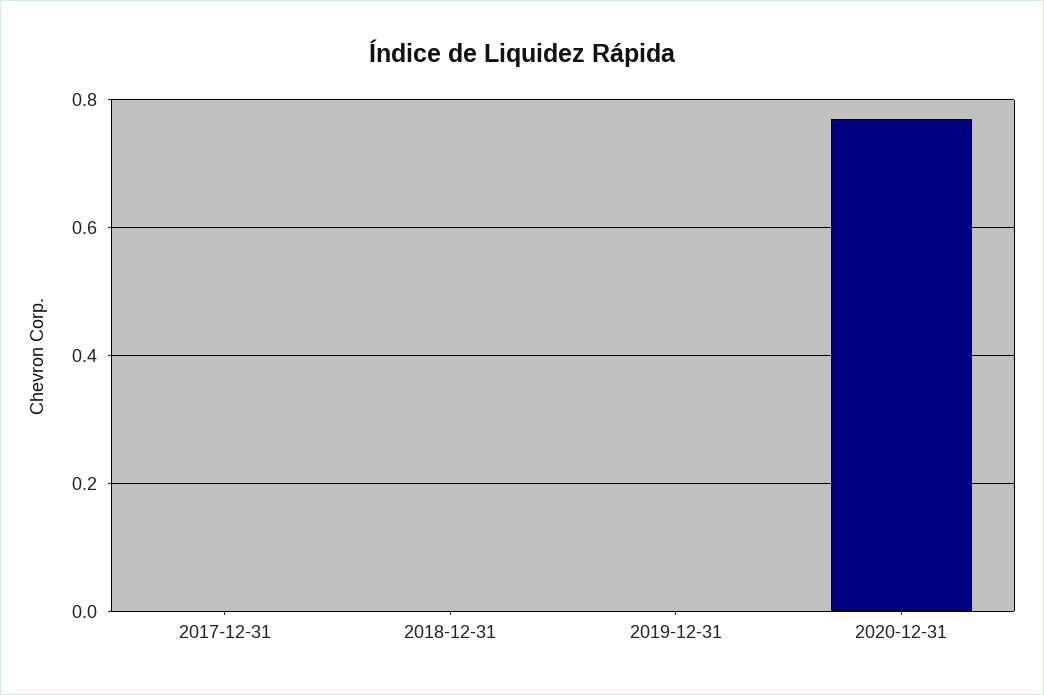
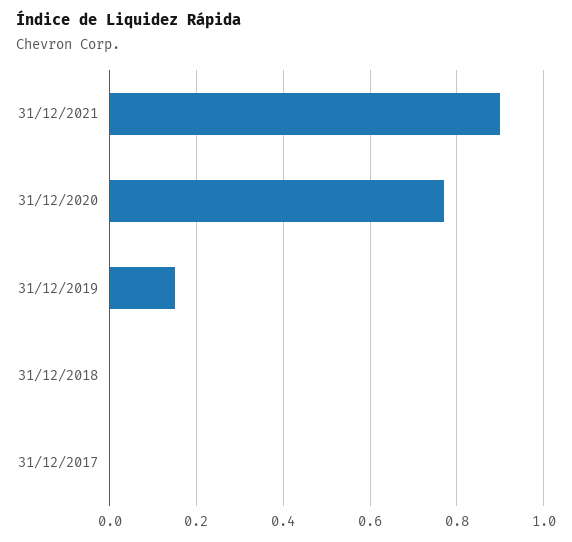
2019-12-31: 0 -> 0.15
31/12/2021: none -> 0.9

